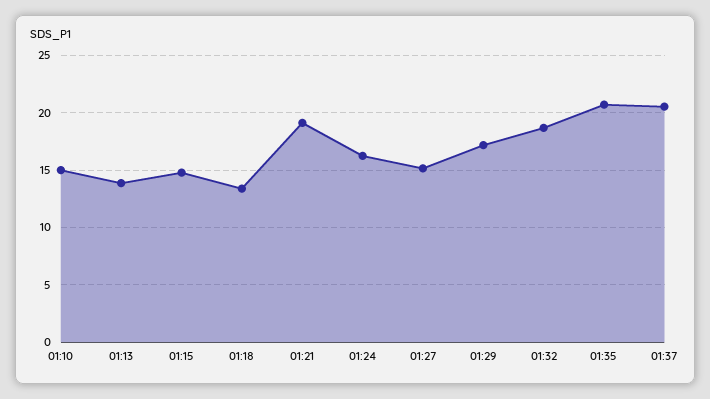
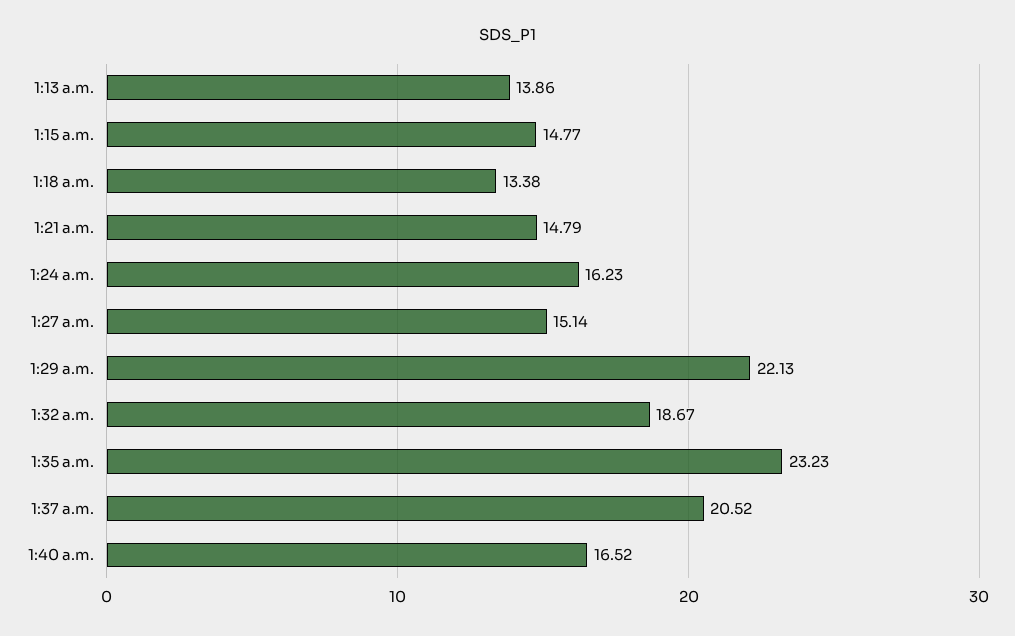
01:10: 15 -> none
01:21: 19 -> 14.79
01:29: 17 -> 22.13
01:35: 21 -> 23.23
1:40 a.m.: none -> 16.52

